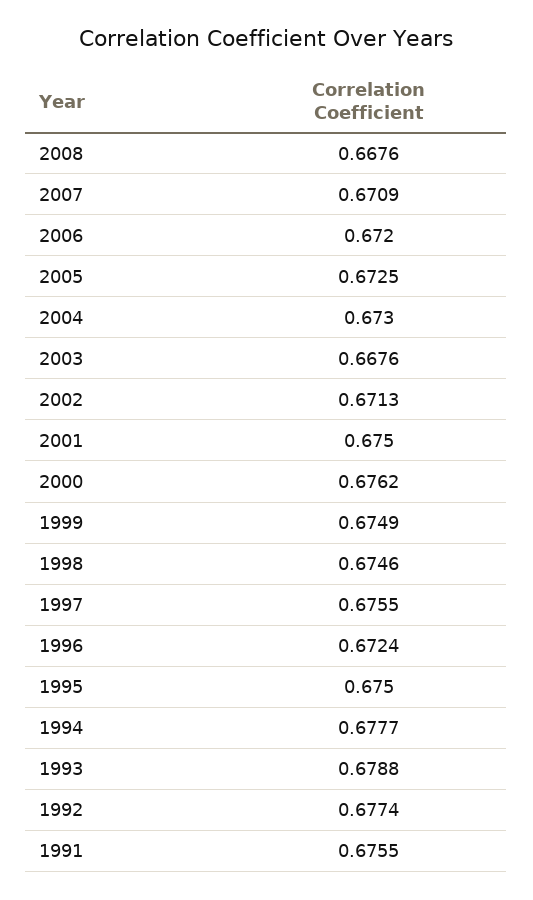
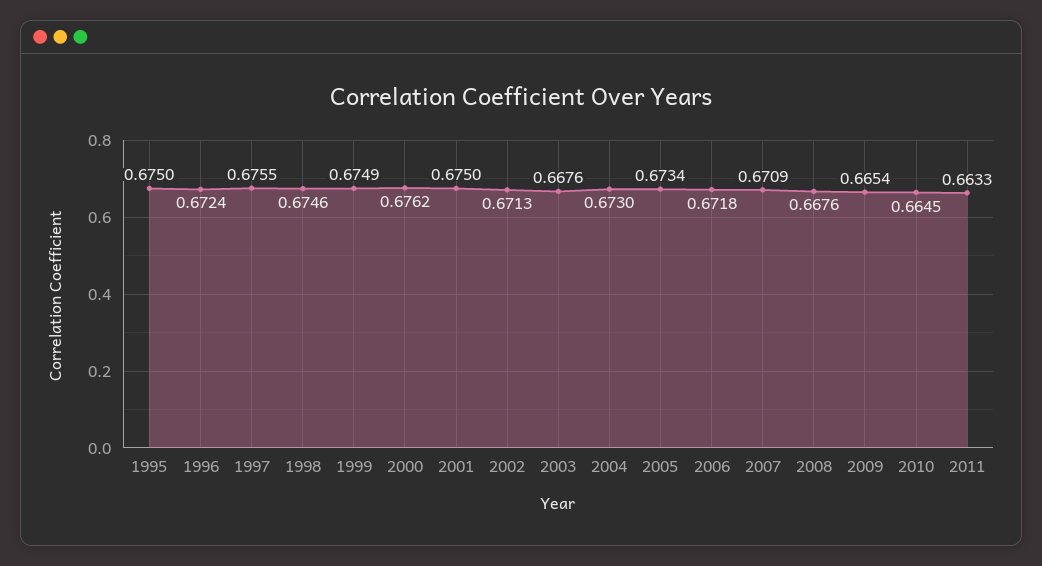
2006: 0.672 -> 0.6718
2005: 0.6725 -> 0.6734
1994: 0.6777 -> none
1993: 0.6788 -> none
1992: 0.6774 -> none
1991: 0.6755 -> none
2009: none -> 0.6654
2010: none -> 0.6645
2011: none -> 0.6633

